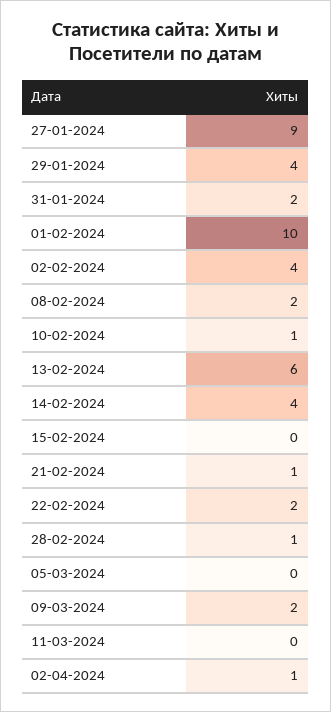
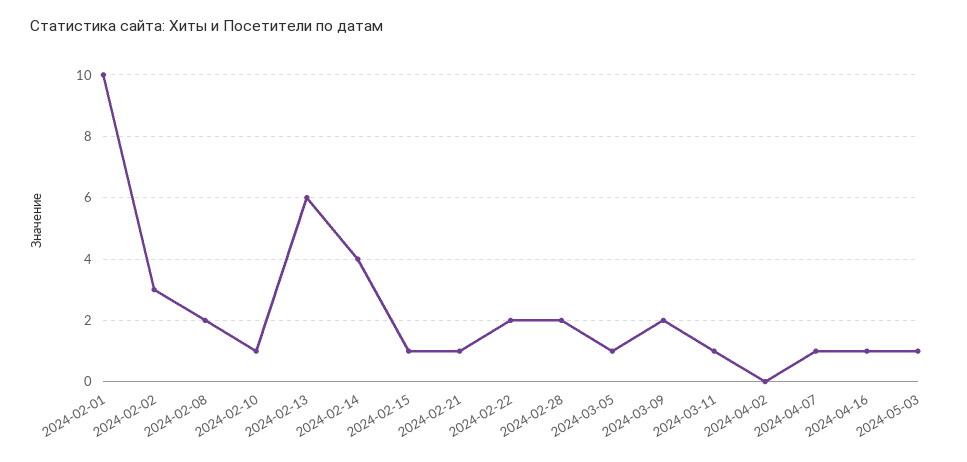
27-01-2024: 9 -> none
29-01-2024: 4 -> none
31-01-2024: 2 -> none
02-02-2024: 4 -> 3
15-02-2024: 0 -> 1
28-02-2024: 1 -> 2
05-03-2024: 0 -> 1
11-03-2024: 0 -> 1
02-04-2024: 1 -> 0
2024-04-07: none -> 1
2024-04-16: none -> 1
2024-05-03: none -> 1

